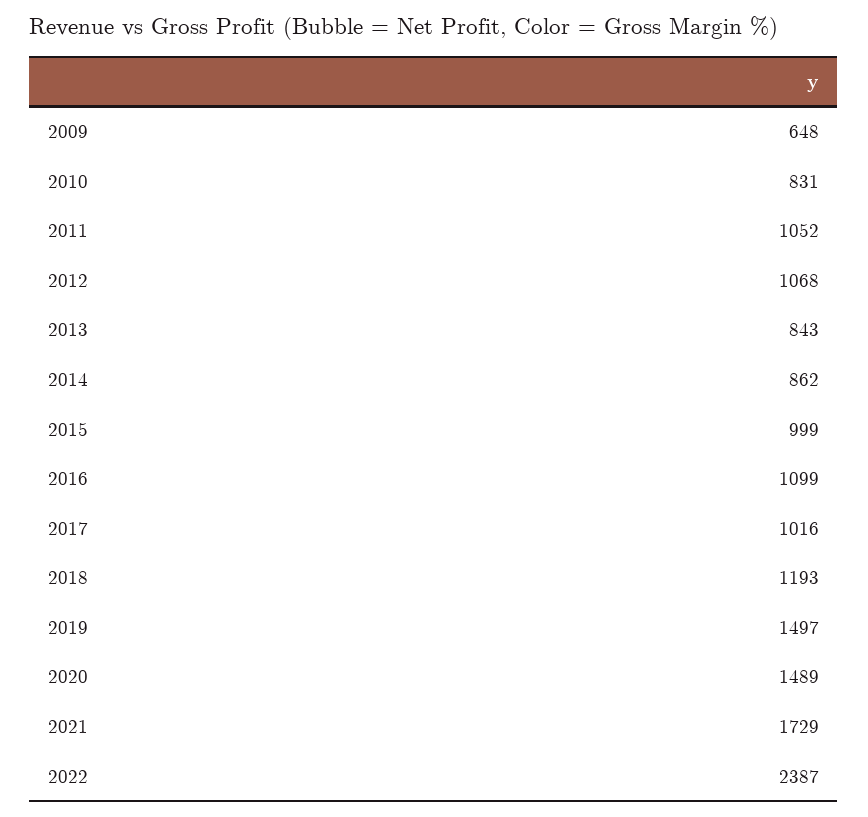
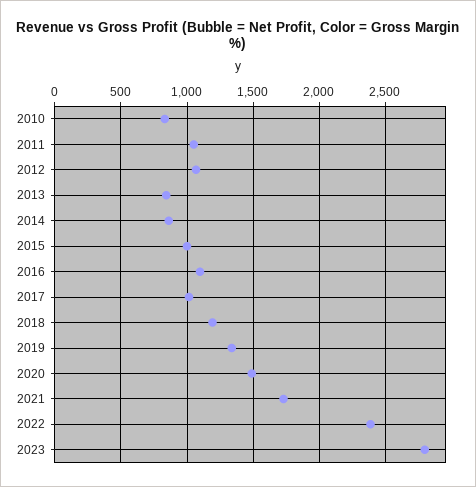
2009: 648 -> none
2019: 1497 -> 1350
2023: none -> 2800

